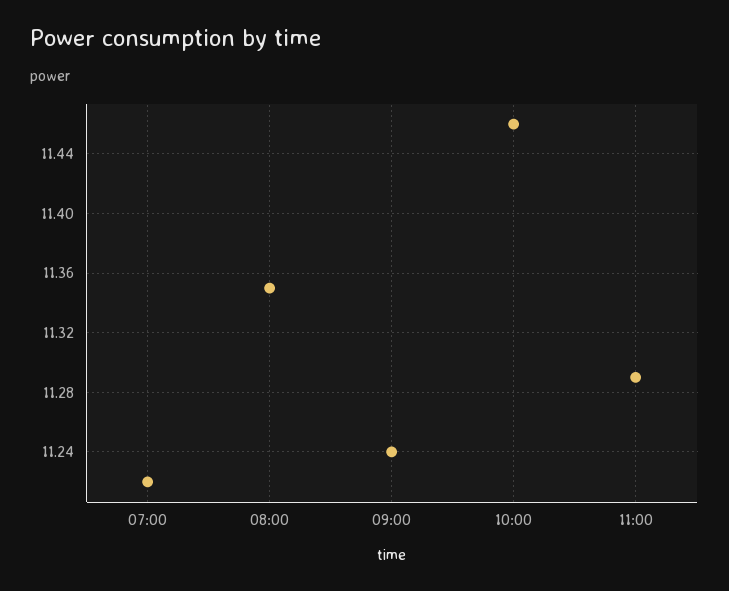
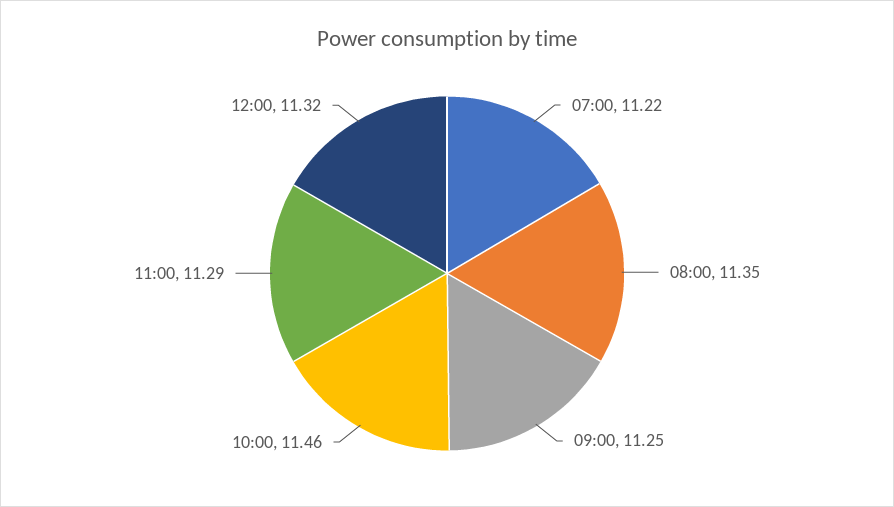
09:00: 11.24 -> 11.25
12:00: none -> 11.32

